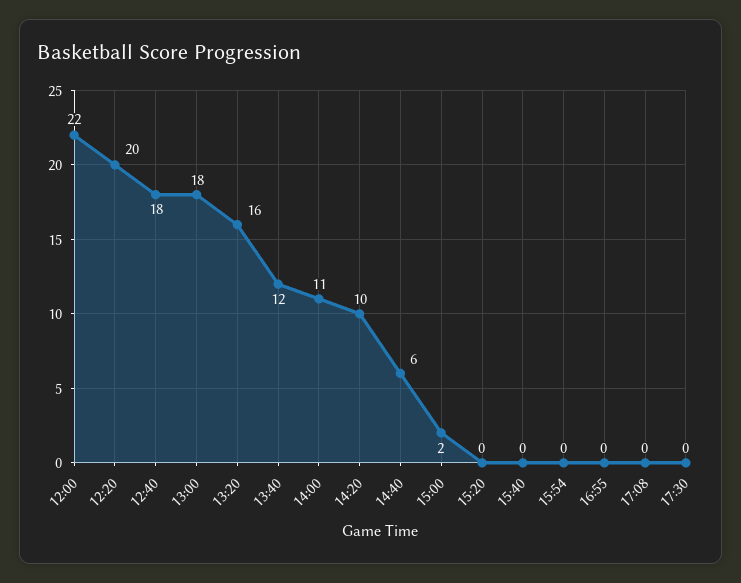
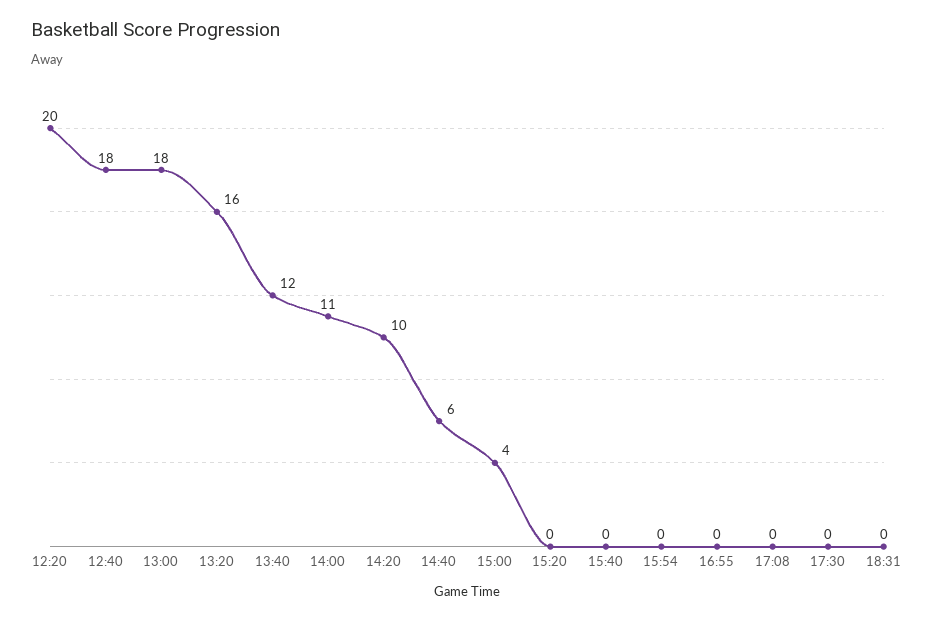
12:00: 22 -> none
15:00: 2 -> 4
18:31: none -> 0

